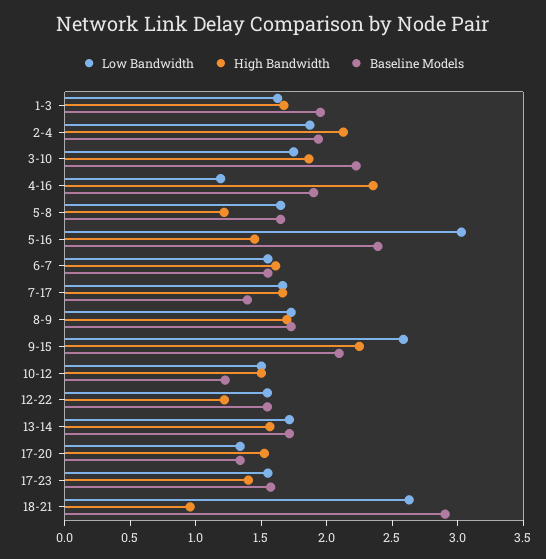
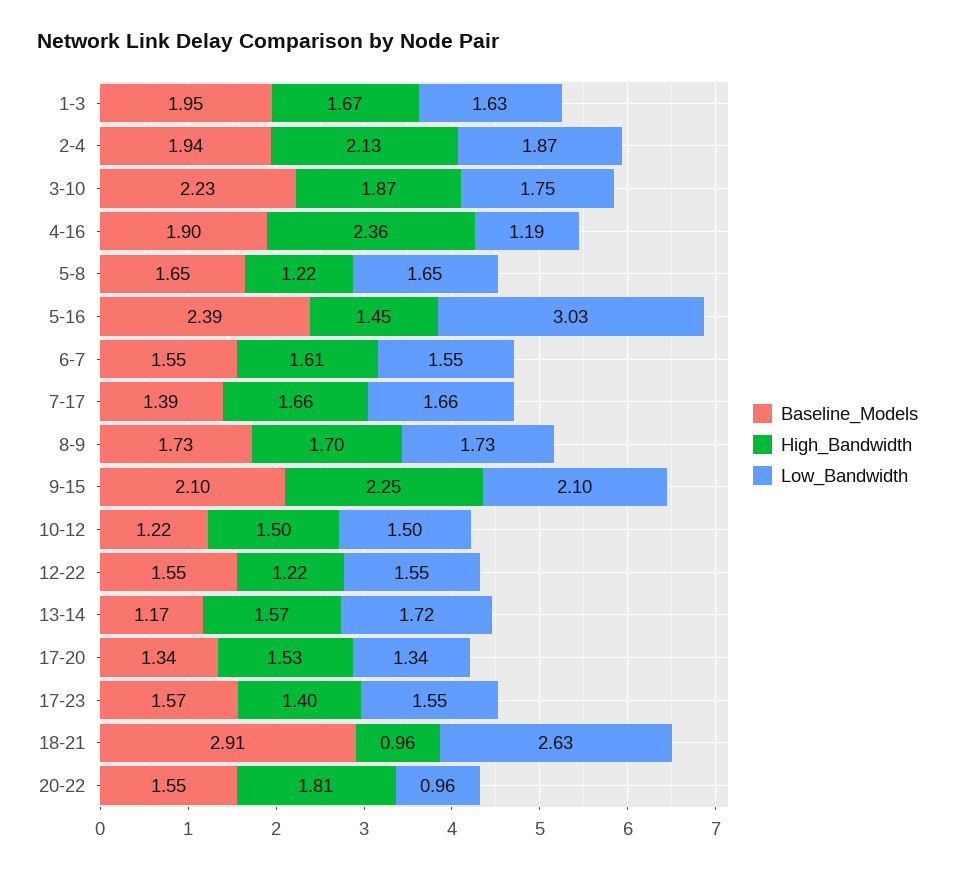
Low Bandwidth, 9-15: 2.6 -> 2.1
Baseline Models, 13-14: 1.7 -> 1.17
Baseline Models, 20-22: none -> 1.55
High Bandwidth, 20-22: none -> 1.81
Low Bandwidth, 20-22: none -> 0.96

